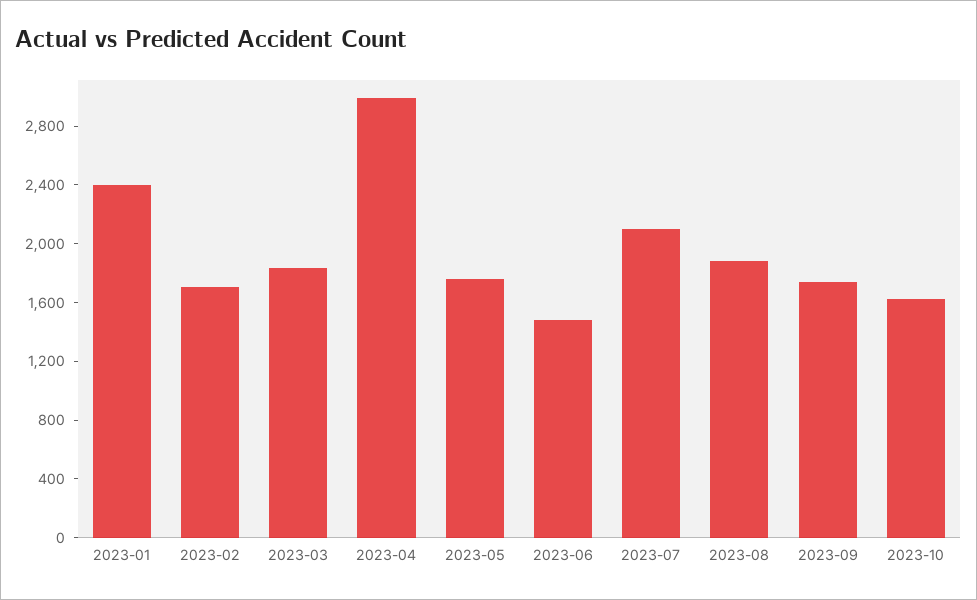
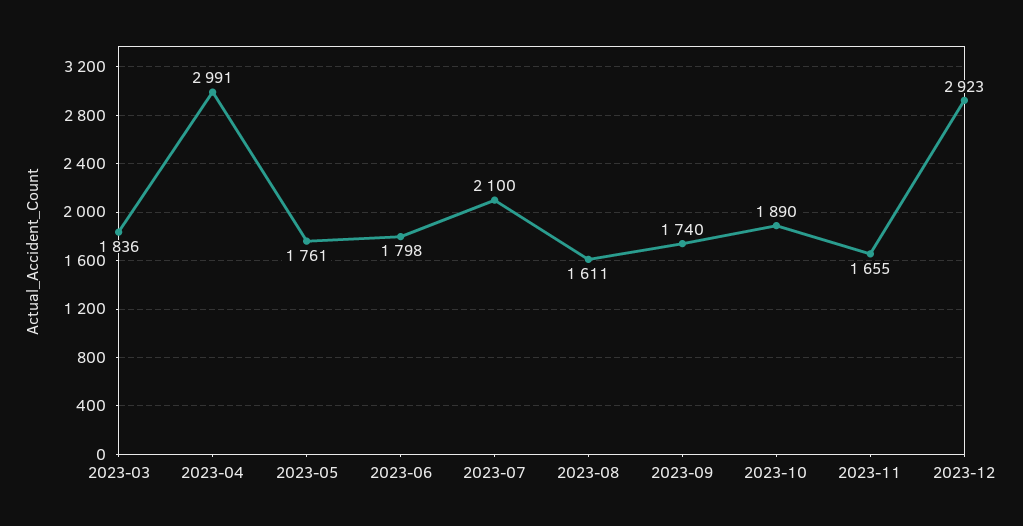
2023-01: 2400 -> none
2023-02: 1700 -> none
2023-06: 1500 -> 1798
2023-08: 1900 -> 1611
2023-10: 1600 -> 1890
2023-11: none -> 1655
2023-12: none -> 2923

